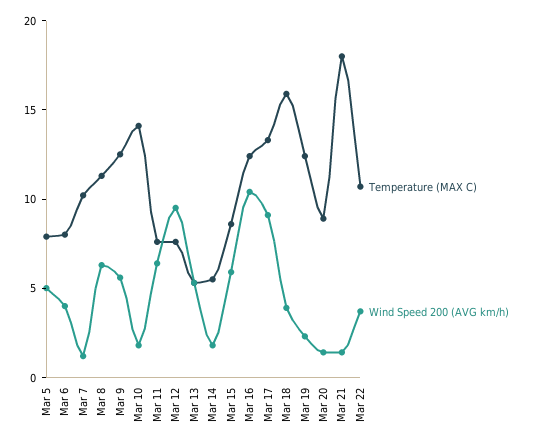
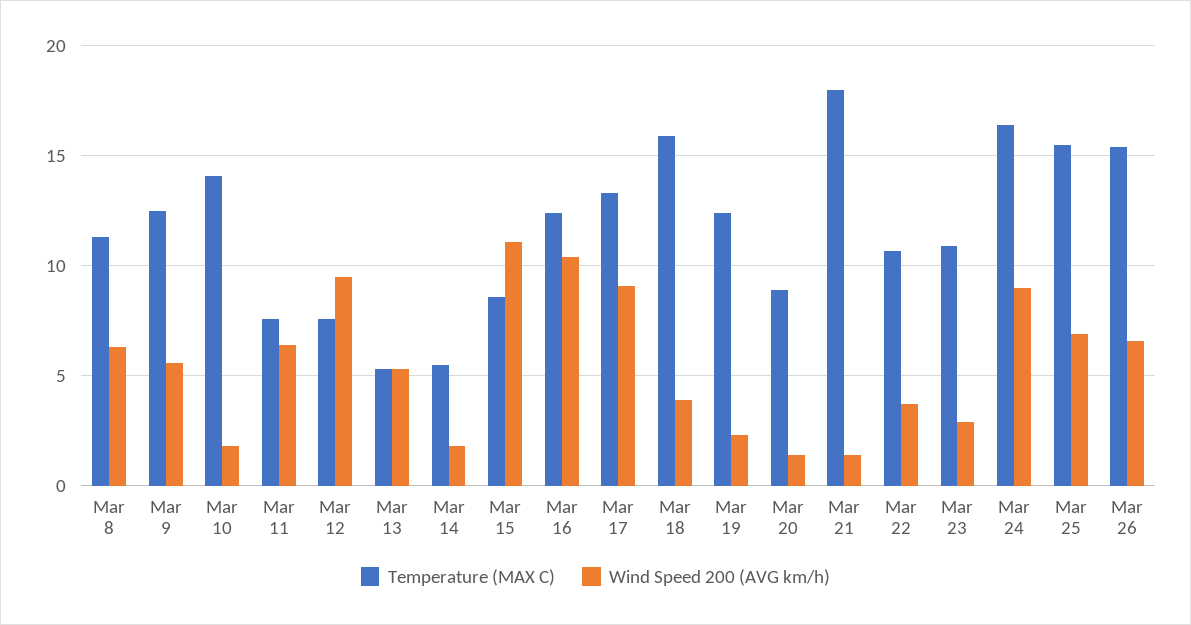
Temperature (MAX C), Mar 5: 8 -> none
Wind Speed 200 (AVG km/h), Mar 5: 5 -> none
Temperature (MAX C), Mar 6: 8 -> none
Wind Speed 200 (AVG km/h), Mar 6: 4 -> none
Temperature (MAX C), Mar 7: 10 -> none
Wind Speed 200 (AVG km/h), Mar 7: 1 -> none
Wind Speed 200 (AVG km/h), Mar 15: 6 -> 11
Temperature (MAX C), Mar 23: none -> 11
Wind Speed 200 (AVG km/h), Mar 23: none -> 3
Temperature (MAX C), Mar 24: none -> 16.5
Wind Speed 200 (AVG km/h), Mar 24: none -> 9
Temperature (MAX C), Mar 25: none -> 15.5
Wind Speed 200 (AVG km/h), Mar 25: none -> 7
Temperature (MAX C), Mar 26: none -> 15.5
Wind Speed 200 (AVG km/h), Mar 26: none -> 6.5

